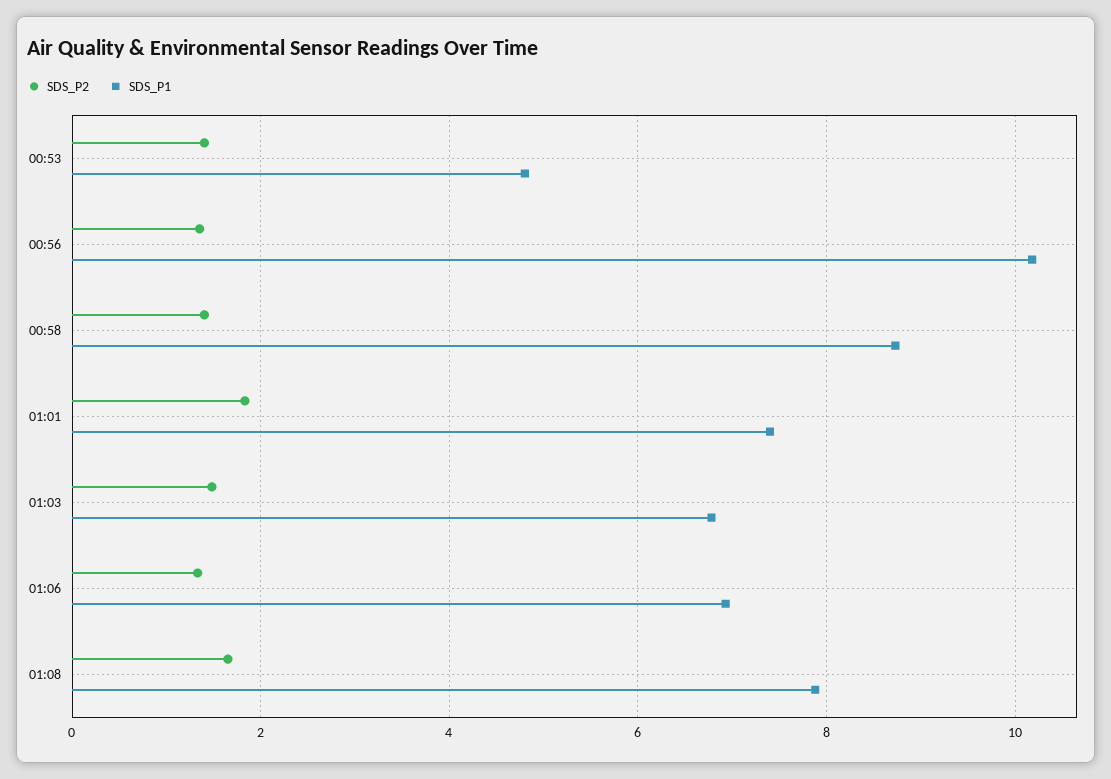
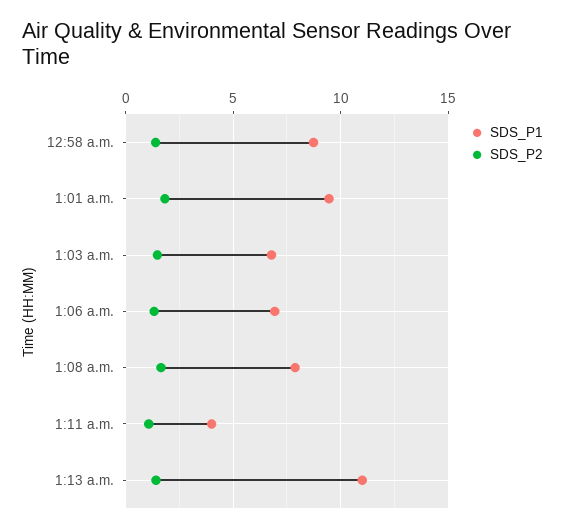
SDS_P2, 00:53: 1.4 -> none
SDS_P1, 00:53: 4.8 -> none
SDS_P2, 00:56: 1.4 -> none
SDS_P1, 00:56: 10.2 -> none
SDS_P1, 01:01: 7.4 -> 9.5
SDS_P1, 1:11 a.m.: none -> 4
SDS_P2, 1:11 a.m.: none -> 1
SDS_P1, 1:13 a.m.: none -> 11
SDS_P2, 1:13 a.m.: none -> 1.5

